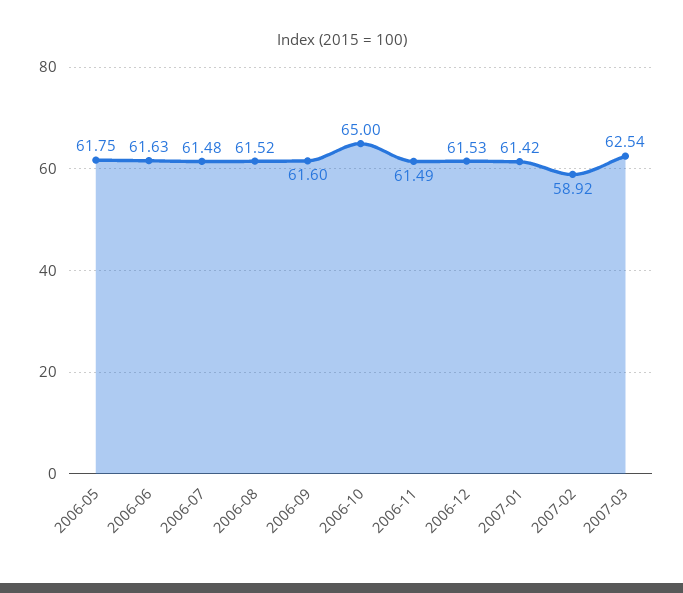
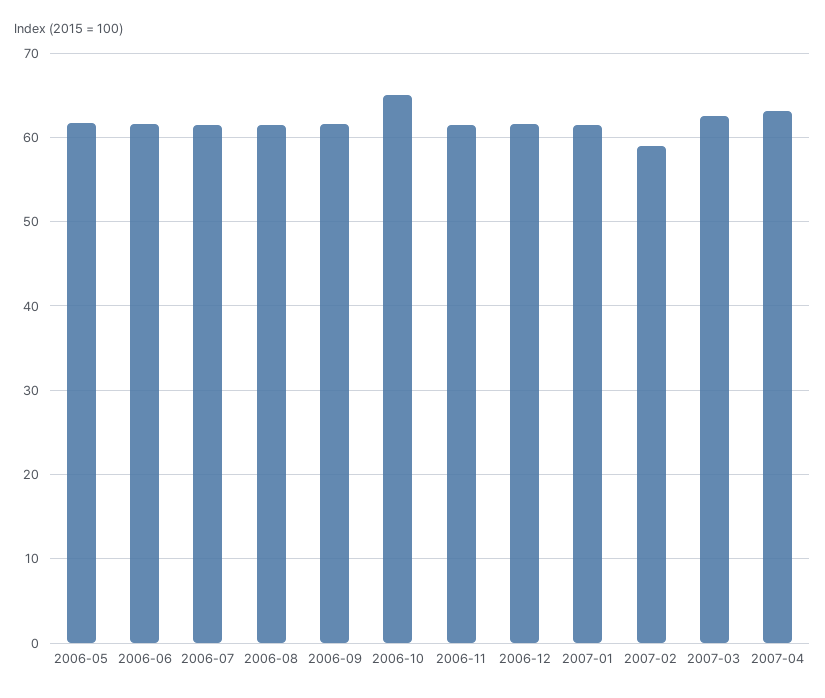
2007-04: none -> 63

